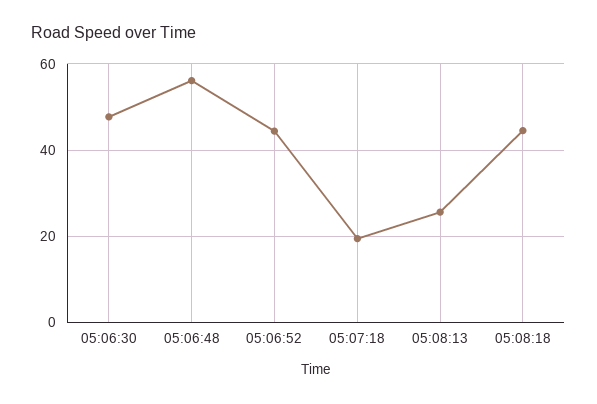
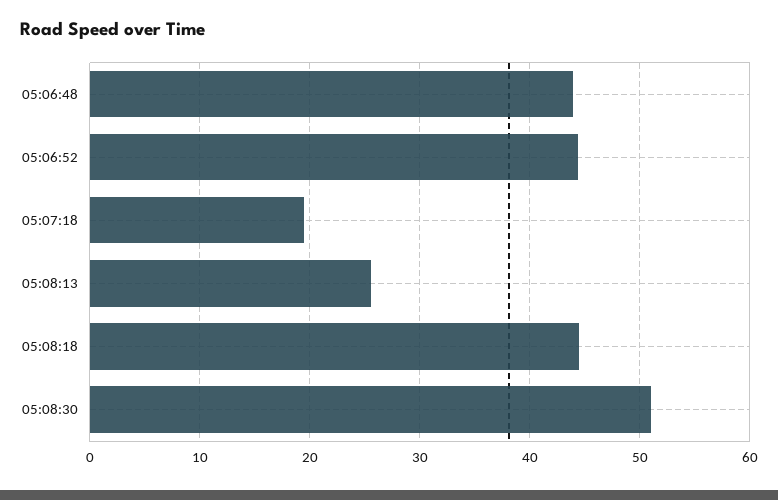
05:06:30: 48 -> none
05:06:48: 56 -> 44
05:08:30: none -> 51

